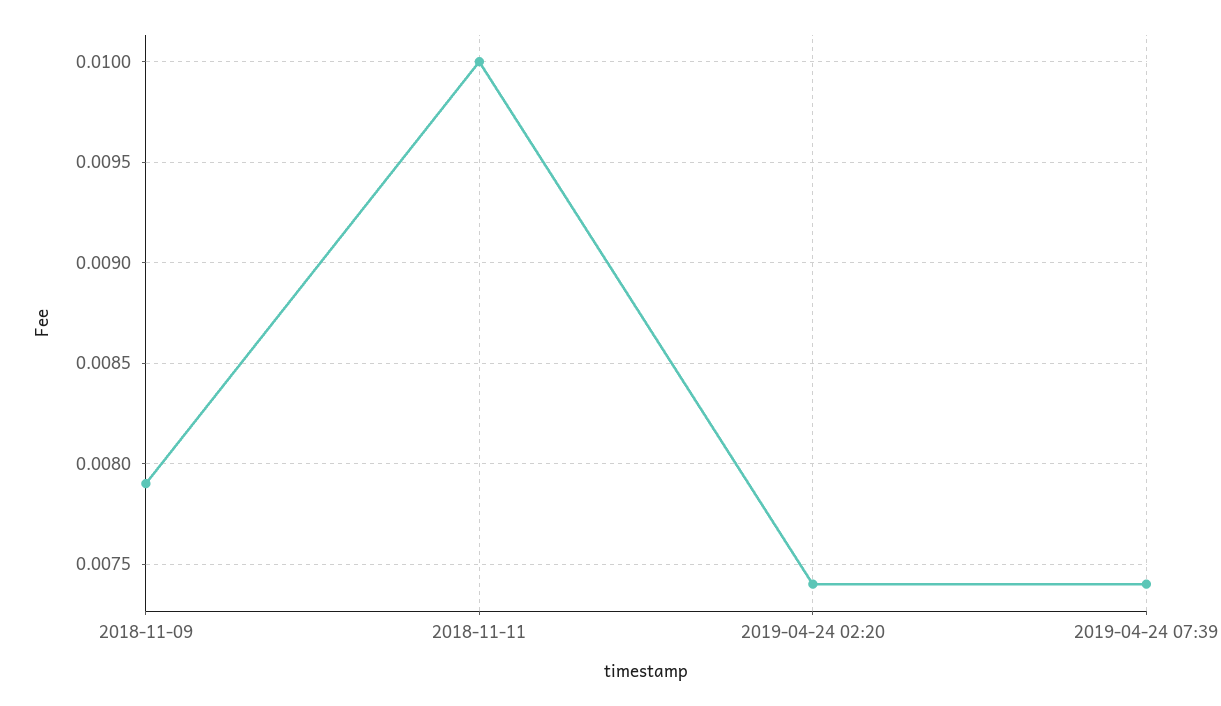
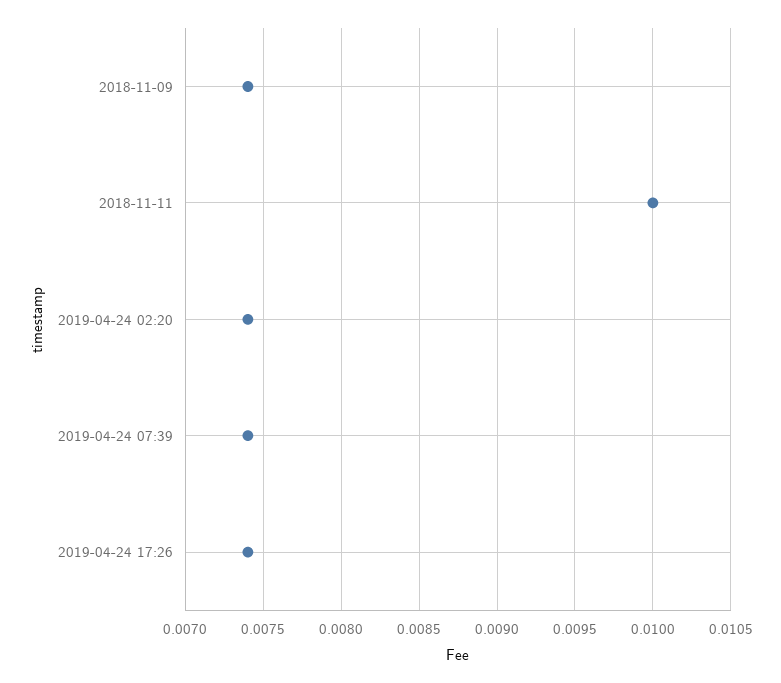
2018-11-09: 0.0079 -> 0.0074
2019-04-24 17:26: none -> 0.0074

